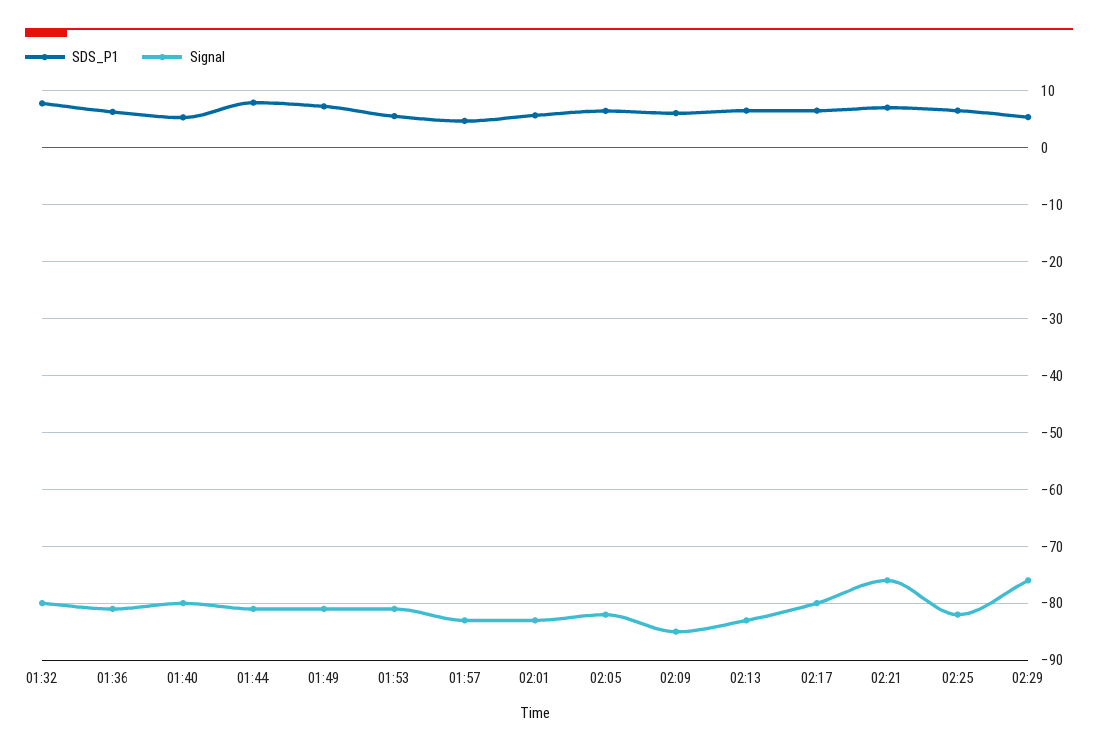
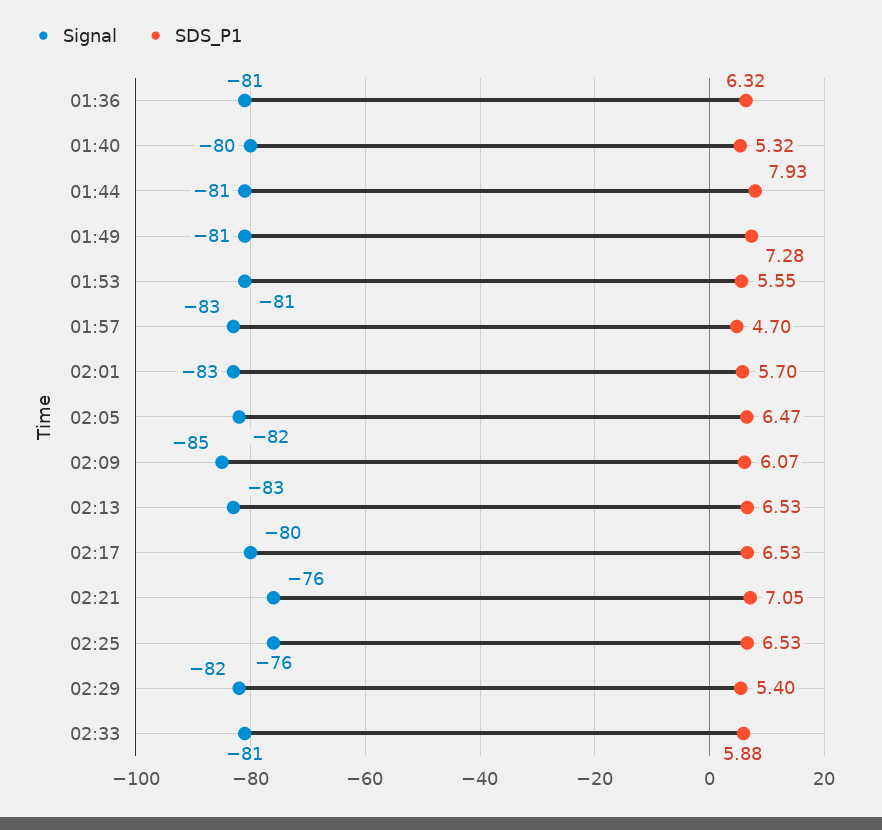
SDS_P1, 01:32: 8 -> none
Signal, 01:32: -80 -> none
Signal, 02:25: -82 -> -76
Signal, 02:29: -76 -> -82
Signal, 02:33: none -> -81
SDS_P1, 02:33: none -> 5.88

